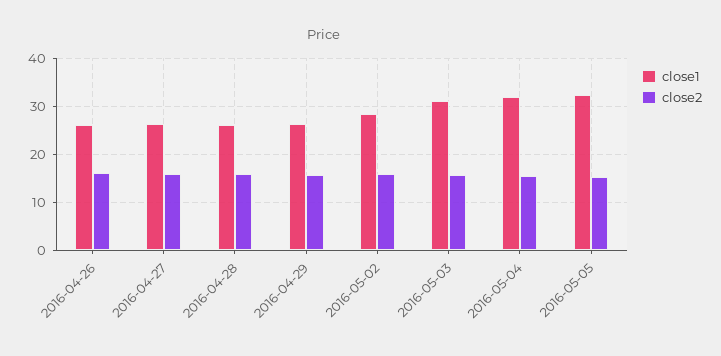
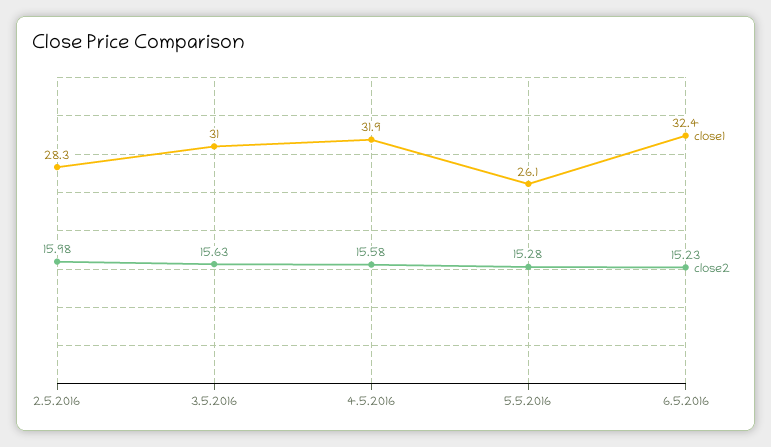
close1, 2016-04-26: 26 -> none
close2, 2016-04-26: 16 -> none
close1, 2016-04-27: 26 -> none
close2, 2016-04-27: 16 -> none
close1, 2016-04-28: 26 -> none
close2, 2016-04-28: 16 -> none
close1, 2016-04-29: 26 -> none
close2, 2016-04-29: 16 -> none
close1, 2016-05-05: 32 -> 26.1
close1, 6.5.2016: none -> 32.4
close2, 6.5.2016: none -> 15.23

